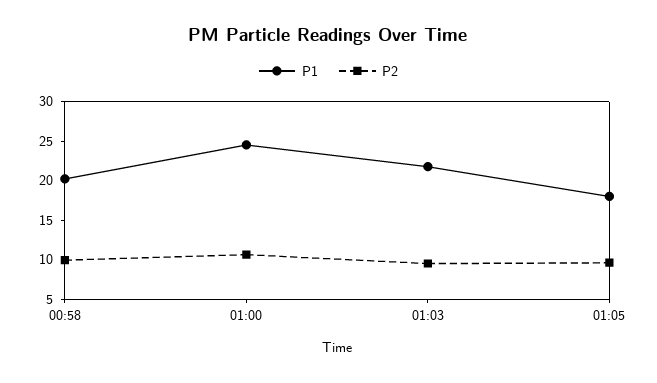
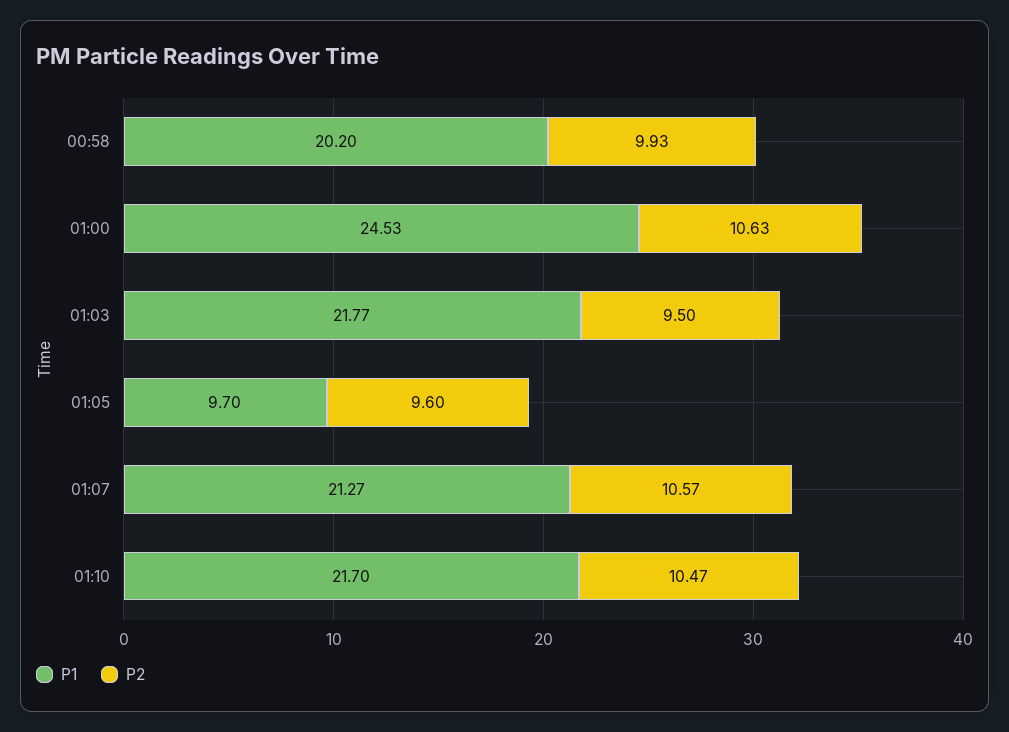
P1, 01:05: 17.5 -> 9.7
P1, 01:07: none -> 21.27
P2, 01:07: none -> 10.57
P1, 01:10: none -> 21.7
P2, 01:10: none -> 10.47

